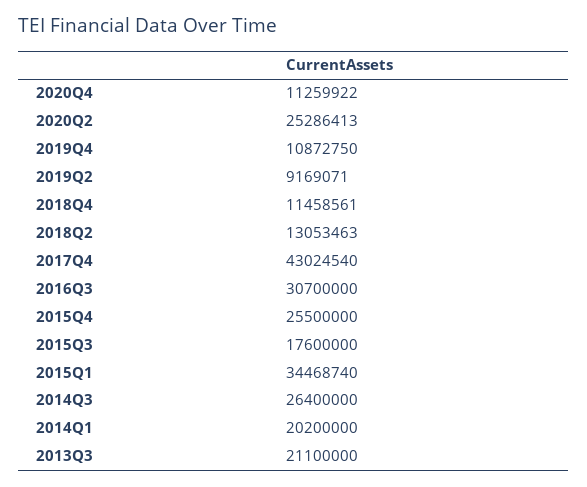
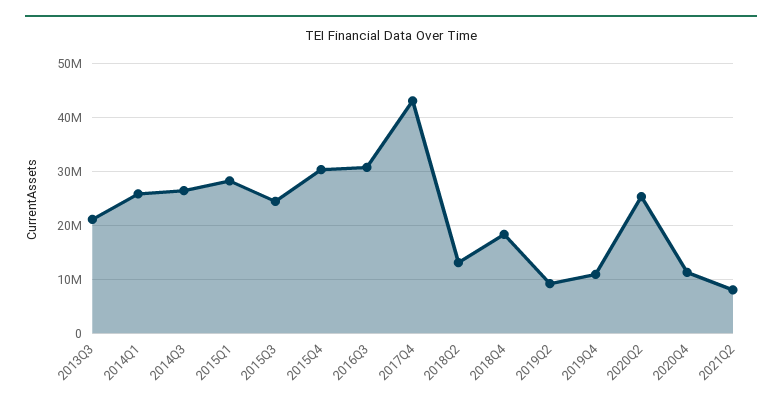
2018Q4: 11458561 -> 18000000
2015Q4: 25500000 -> 30000000
2015Q3: 17600000 -> 24000000
2015Q1: 34468740 -> 28000000
2014Q1: 20200000 -> 26000000
2021Q2: none -> 8000000

